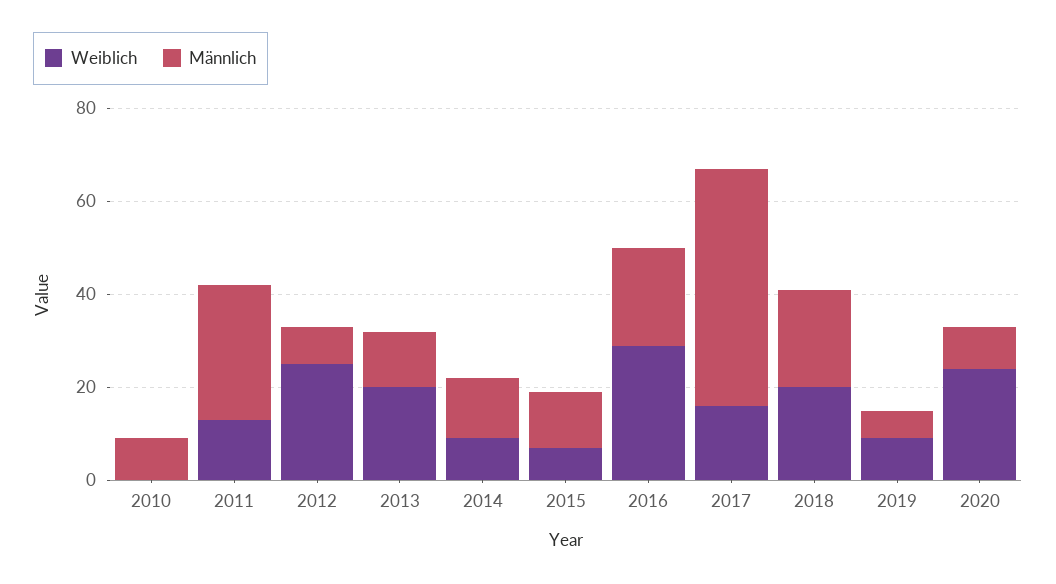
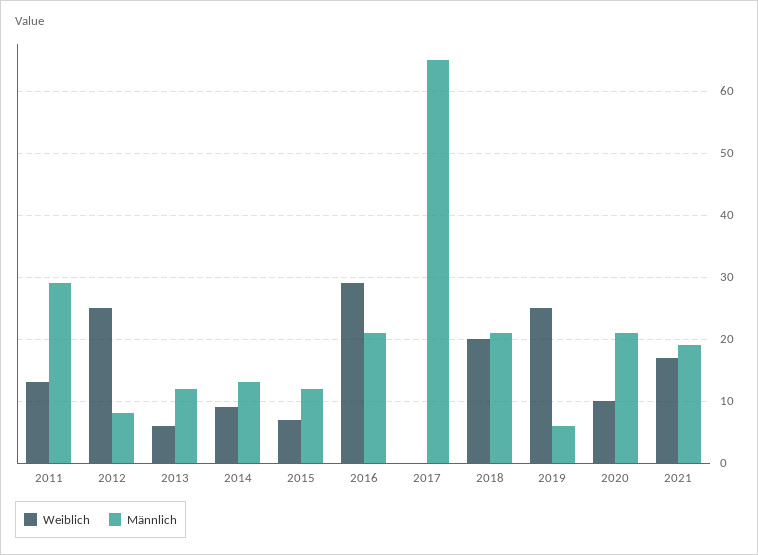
Weiblich, 2010: 0 -> none
Männlich, 2010: 10 -> none
Weiblich, 2013: 20 -> 6
Weiblich, 2017: 15 -> 0
Männlich, 2017: 50 -> 65
Weiblich, 2019: 10 -> 25
Weiblich, 2020: 25 -> 10
Männlich, 2020: 10 -> 21
Weiblich, 2021: none -> 17
Männlich, 2021: none -> 19

